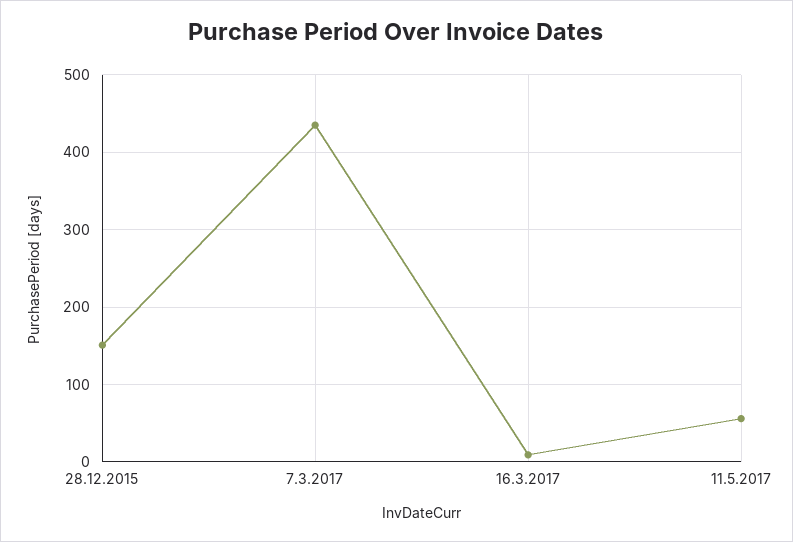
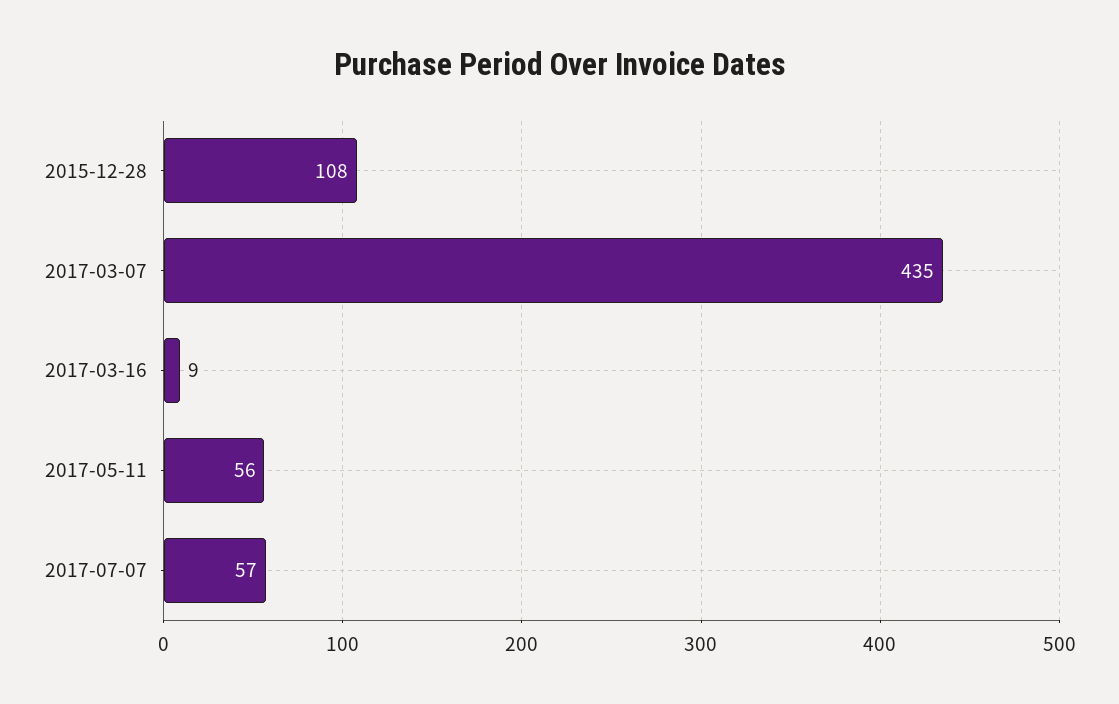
28.12.2015: 150 -> 108
2017-07-07: none -> 57

